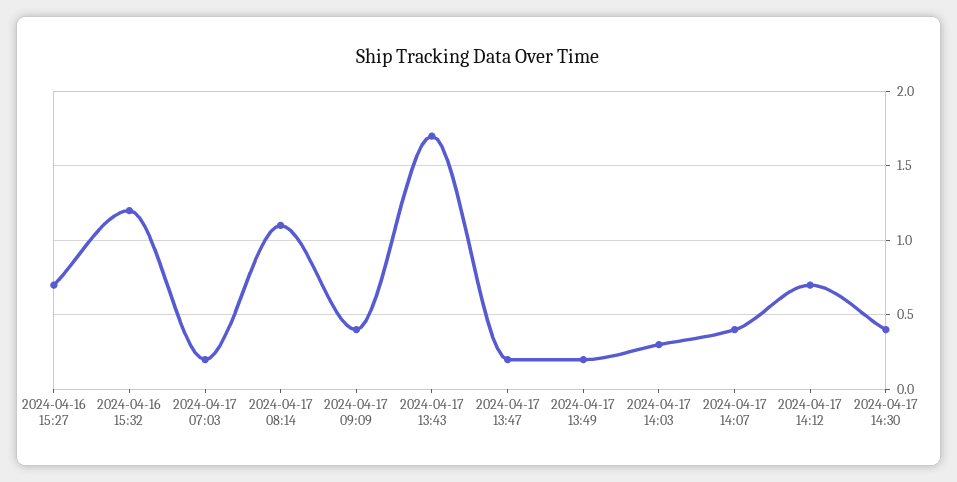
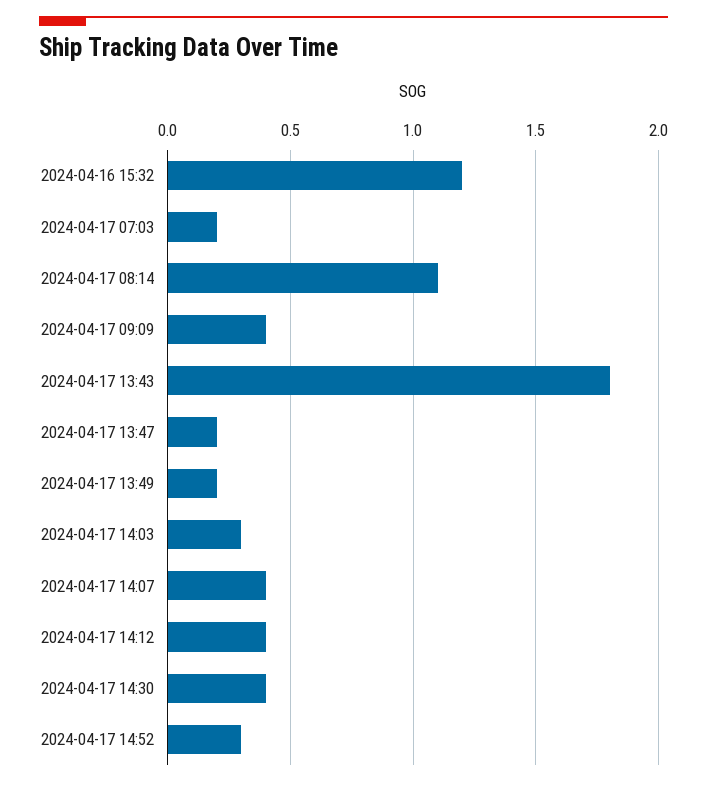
2024-04-16 15:27: 0.7 -> none
2024-04-17 13:43: 1.7 -> 1.8
2024-04-17 14:12: 0.7 -> 0.4
2024-04-17 14:52: none -> 0.3

